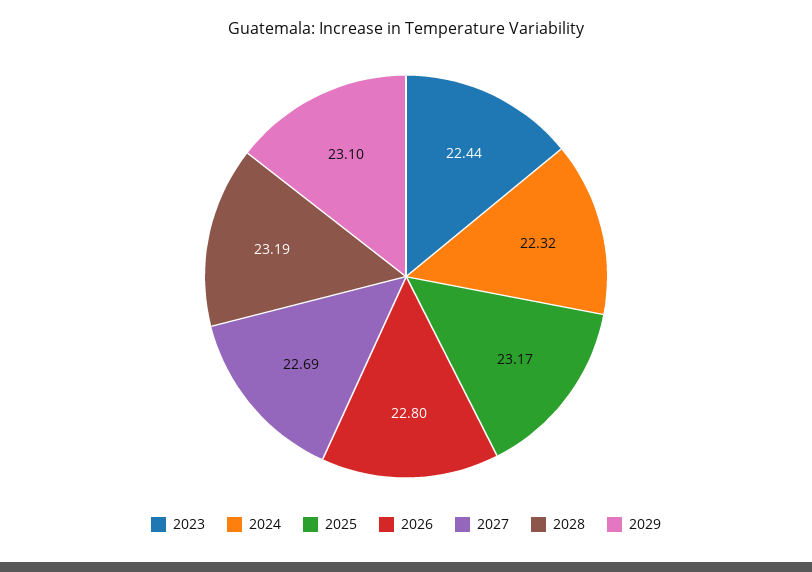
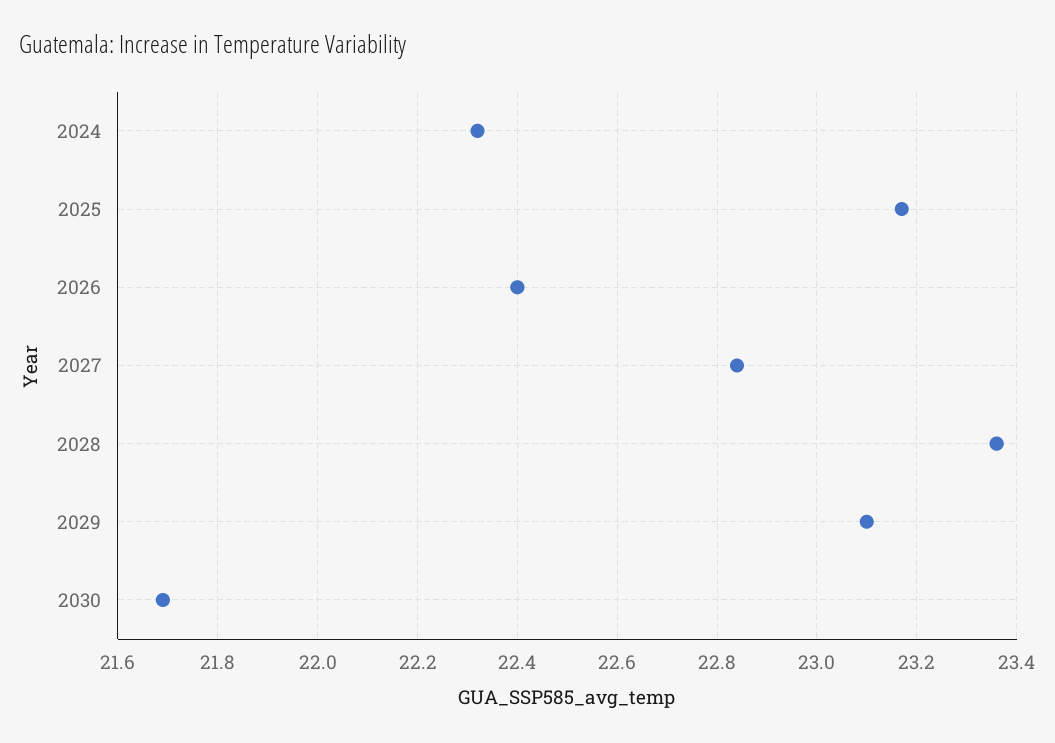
2023: 22.44 -> none
2026: 22.8 -> 22.4
2027: 22.69 -> 22.85
2028: 23.19 -> 23.35
2030: none -> 21.7

